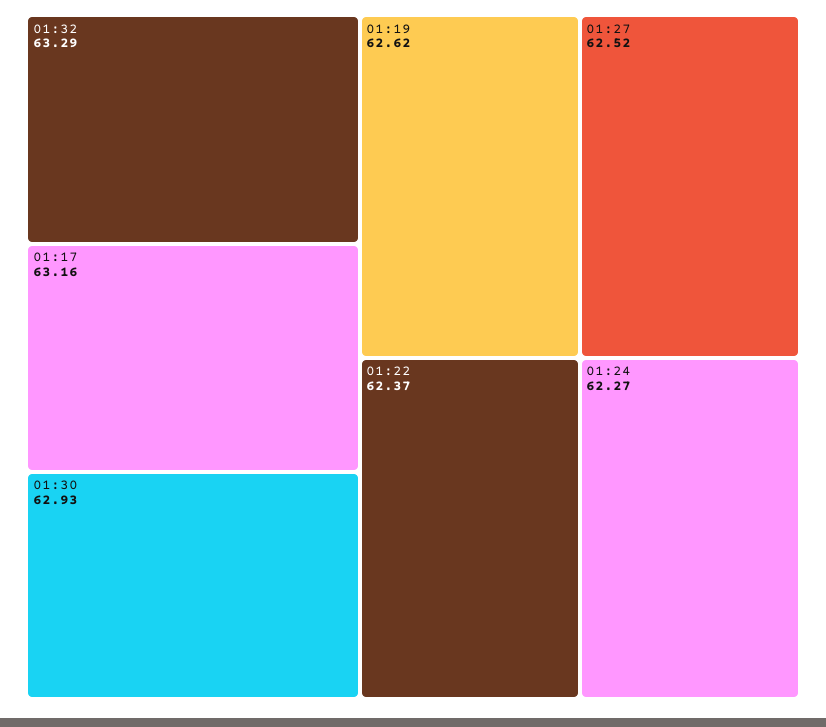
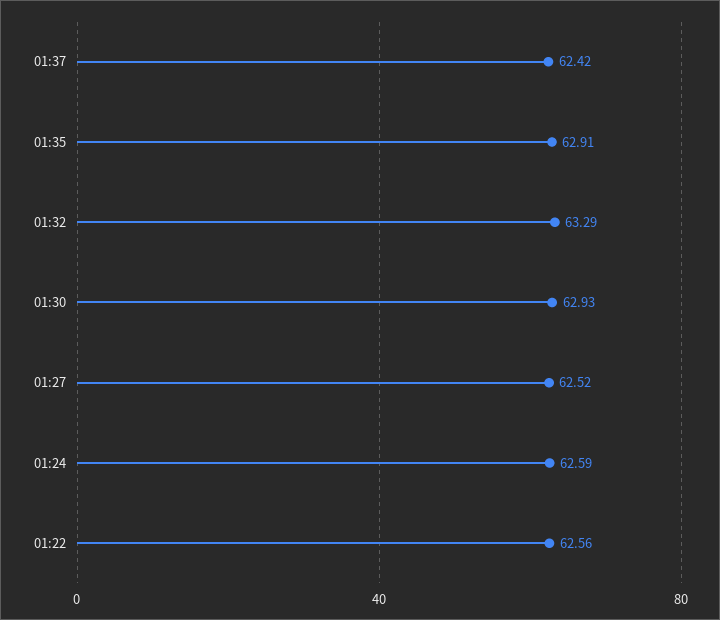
01:17: 63.16 -> none
01:19: 62.62 -> none
01:22: 62.37 -> 62.56
01:24: 62.27 -> 62.59
01:37: none -> 62.42
01:35: none -> 62.91

